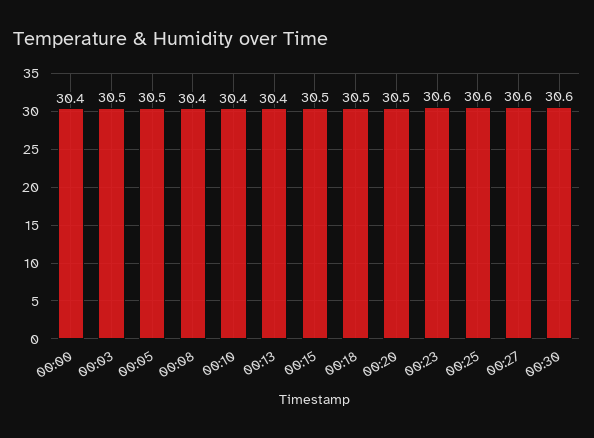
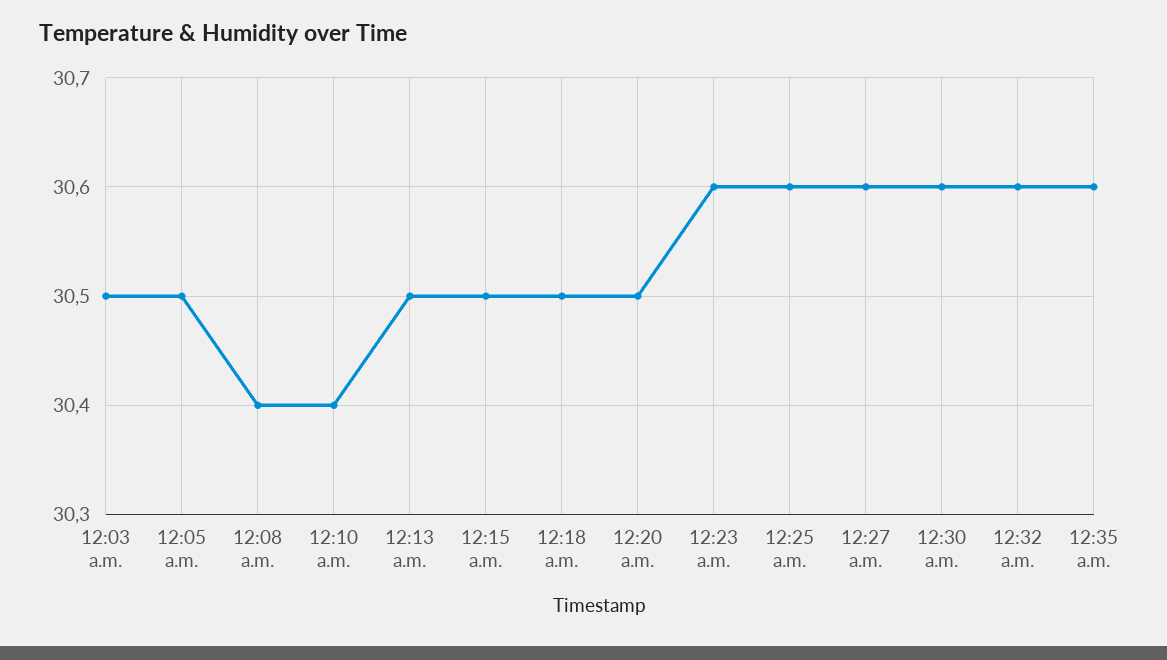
00:00: 30.4 -> none
00:13: 30.4 -> 30.5
12:32 a.m.: none -> 30.6
12:35 a.m.: none -> 30.6

